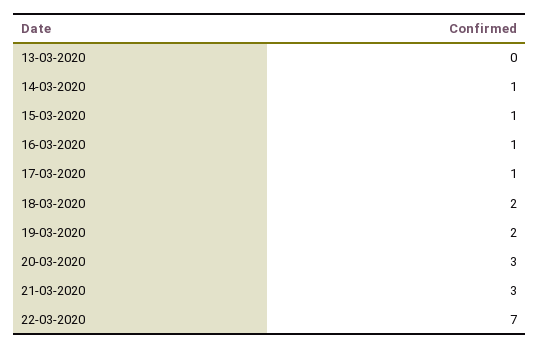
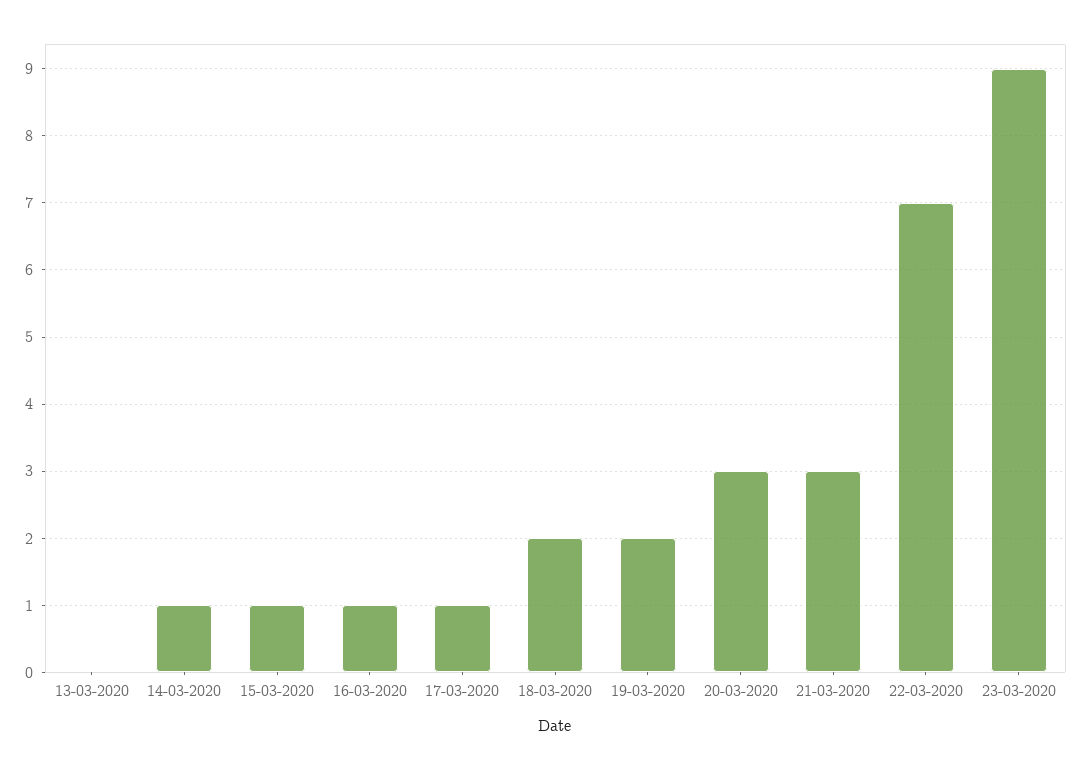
23-03-2020: none -> 9

